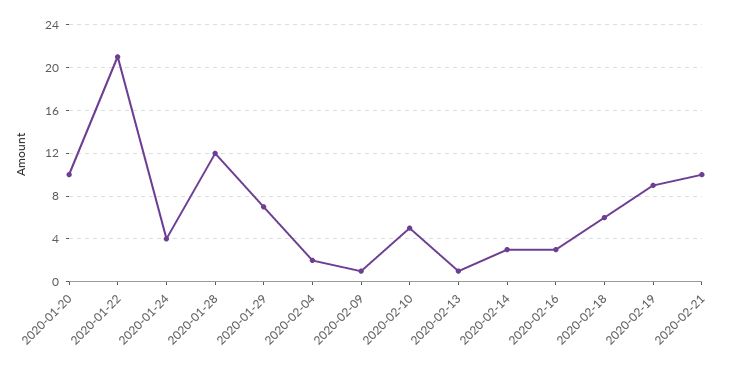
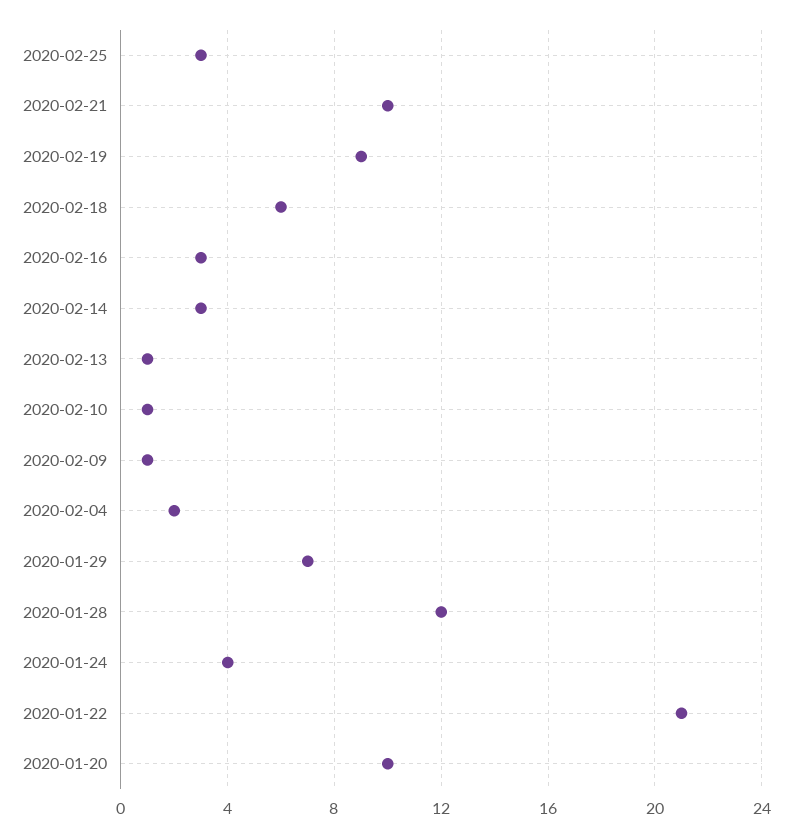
2020-02-10: 5 -> 1
2020-02-25: none -> 3

